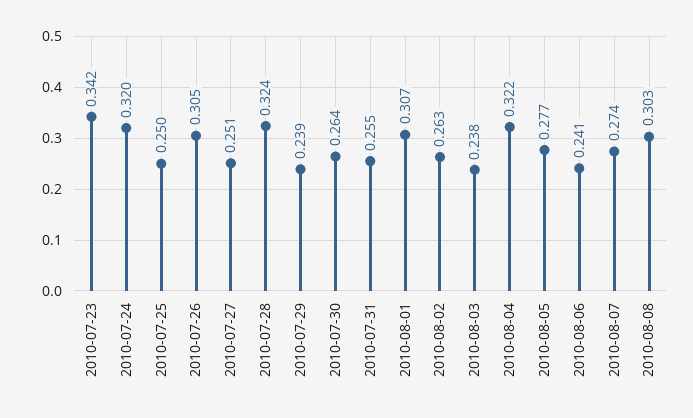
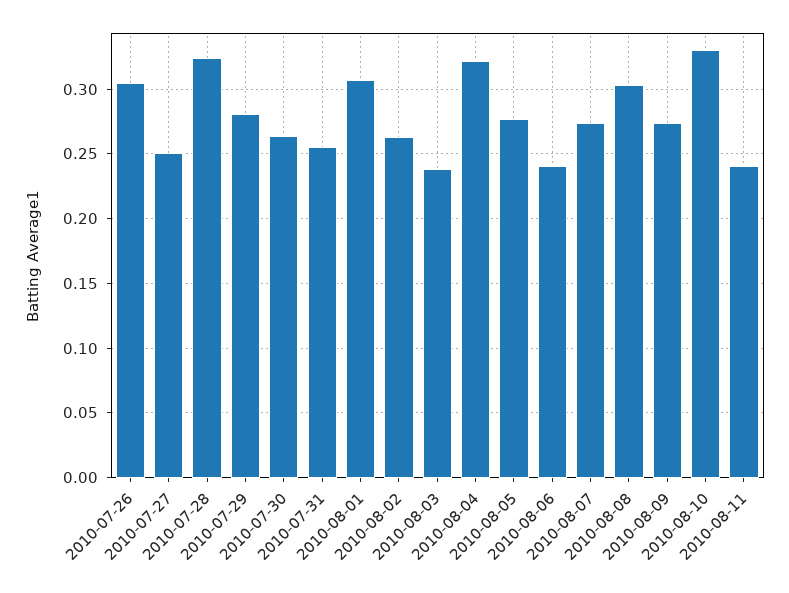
2010-07-23: 0.342 -> none
2010-07-24: 0.32 -> none
2010-07-25: 0.25 -> none
2010-07-29: 0.239 -> 0.28
2010-08-09: none -> 0.275
2010-08-10: none -> 0.33
2010-08-11: none -> 0.24

